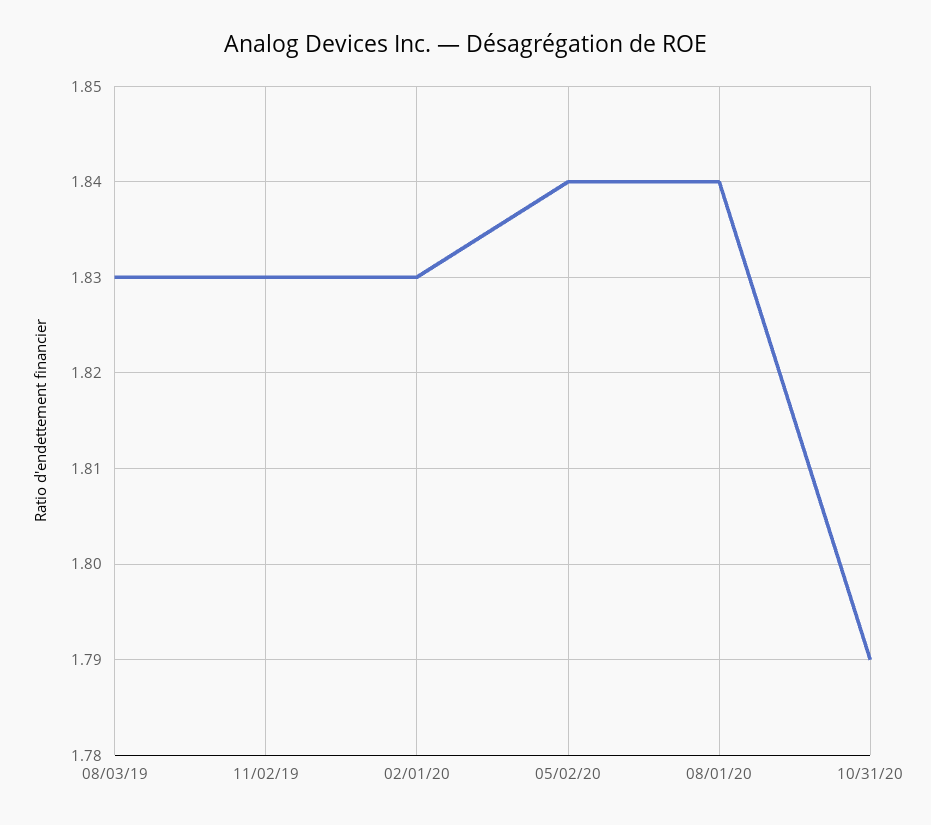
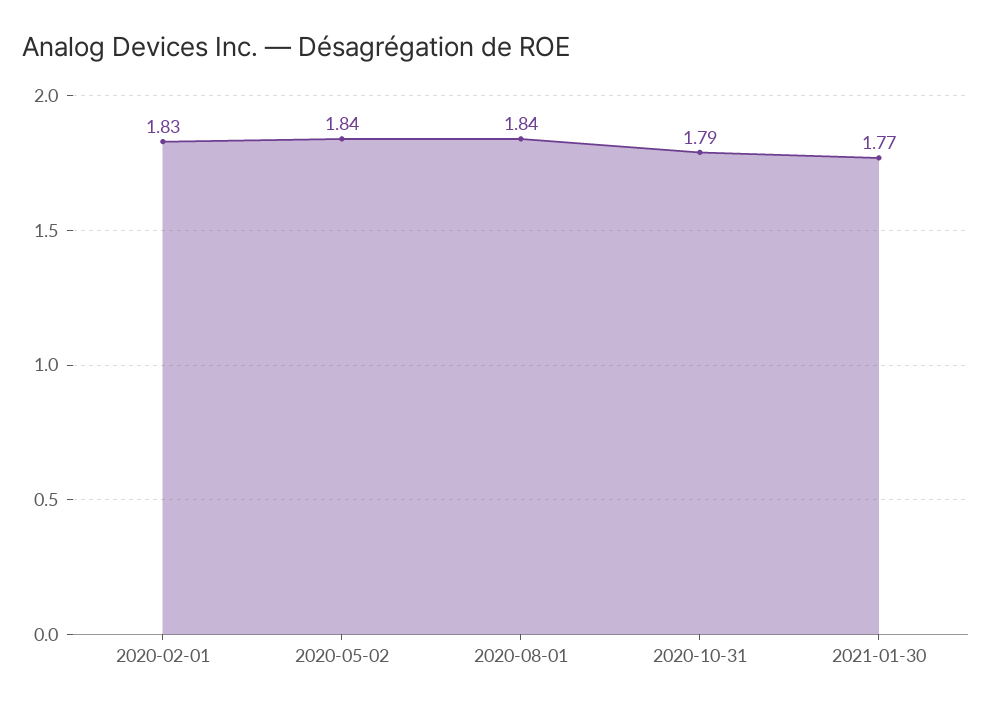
08/03/19: 1.83 -> none
11/02/19: 1.83 -> none
2021-01-30: none -> 1.77

